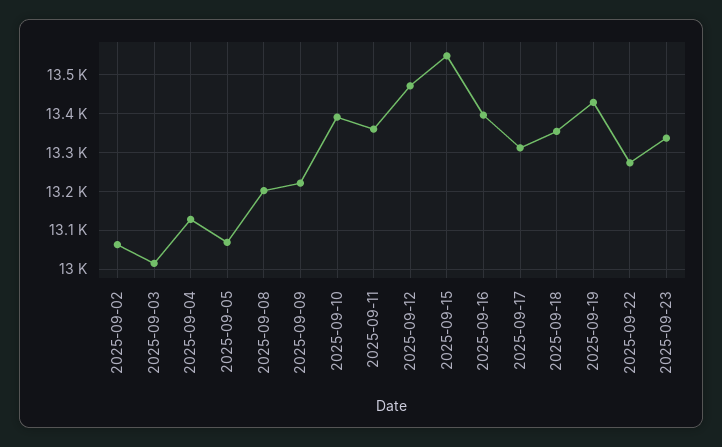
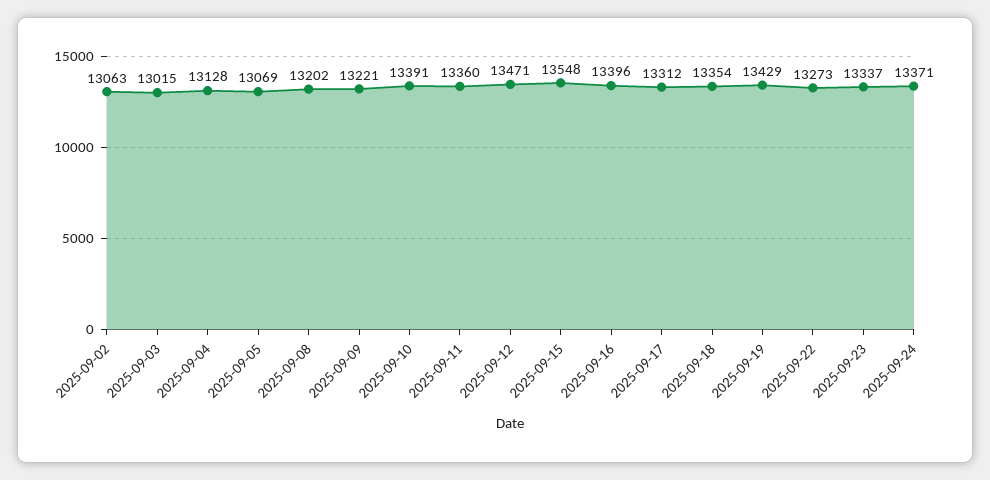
2025-09-24: none -> 13371

